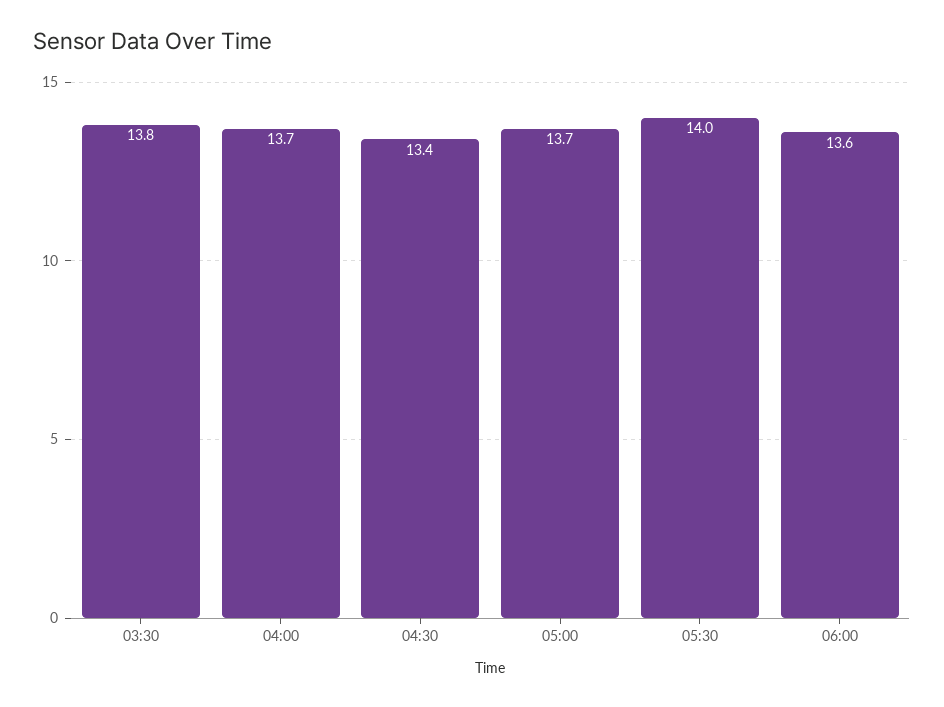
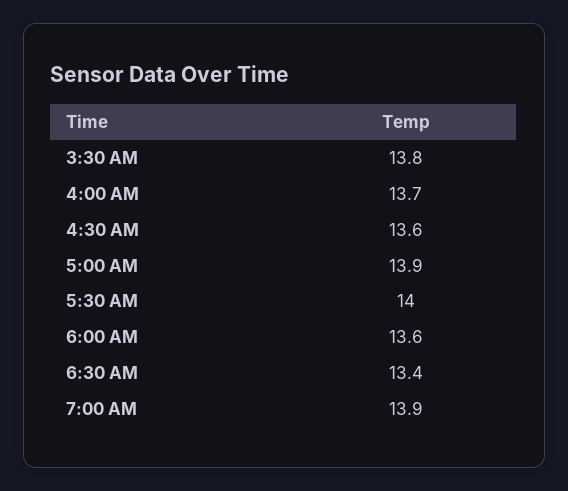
04:30: 13.4 -> 13.6
05:00: 13.7 -> 13.9
6:30 AM: none -> 13.4
7:00 AM: none -> 13.9

